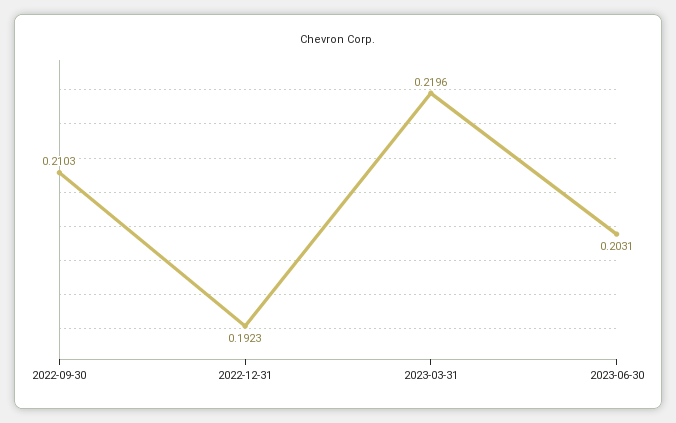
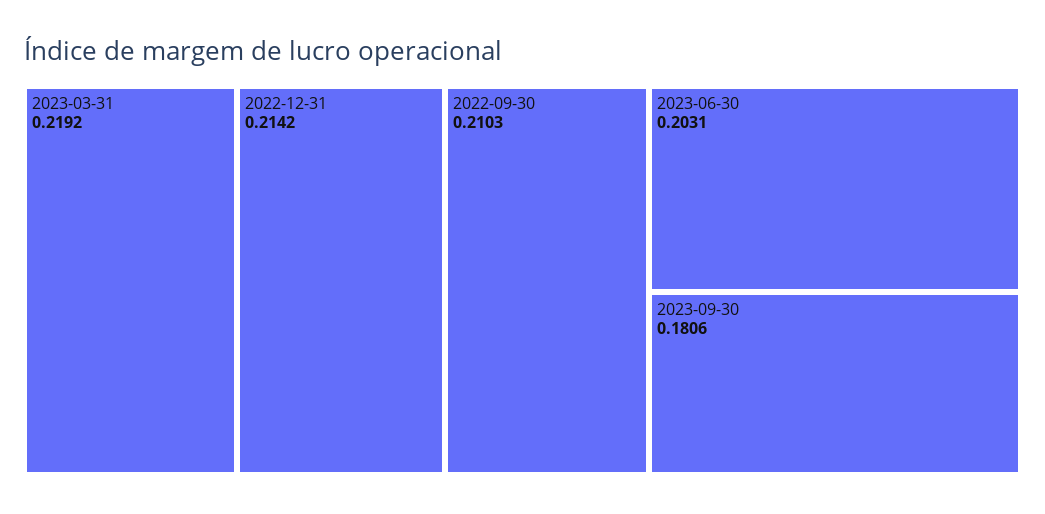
2022-12-31: 0.1923 -> 0.2142
2023-03-31: 0.2196 -> 0.2192
2023-09-30: none -> 0.1806

